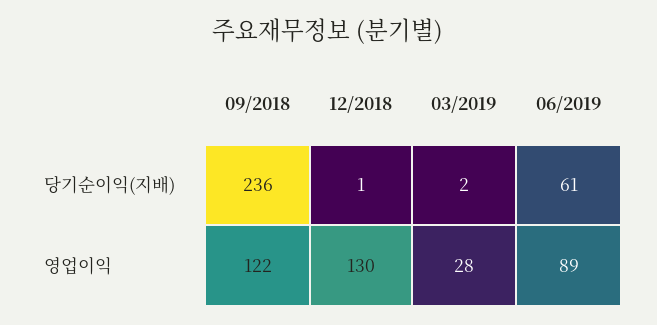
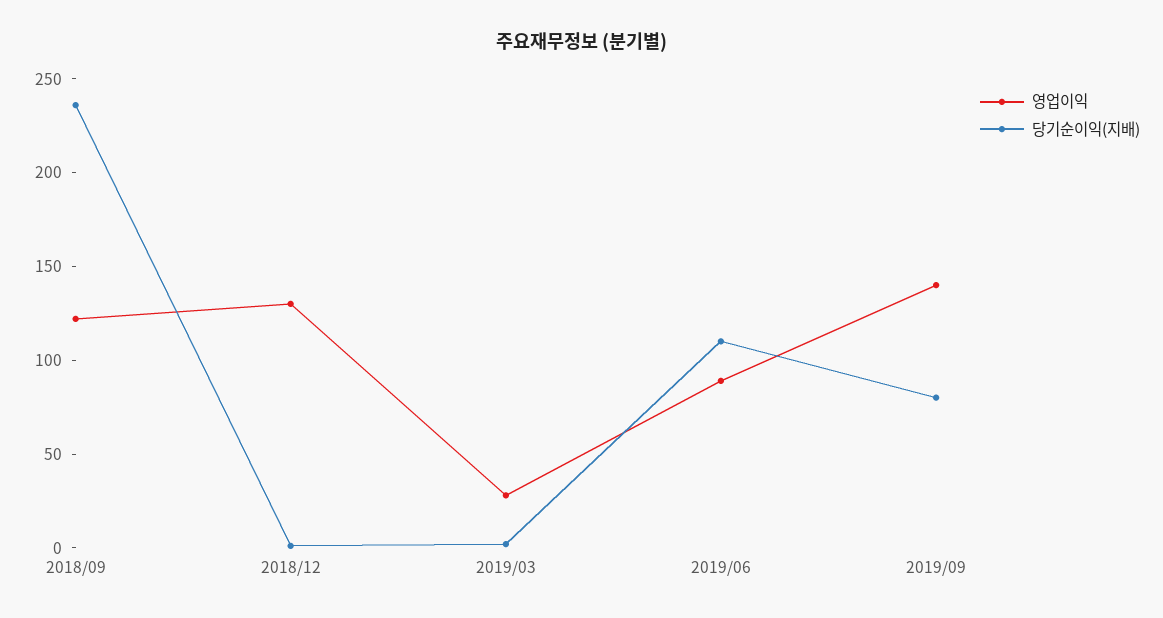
당기순이익(지배), 06/2019: 61 -> 110
영업이익, 2019/09: none -> 140
당기순이익(지배), 2019/09: none -> 80

